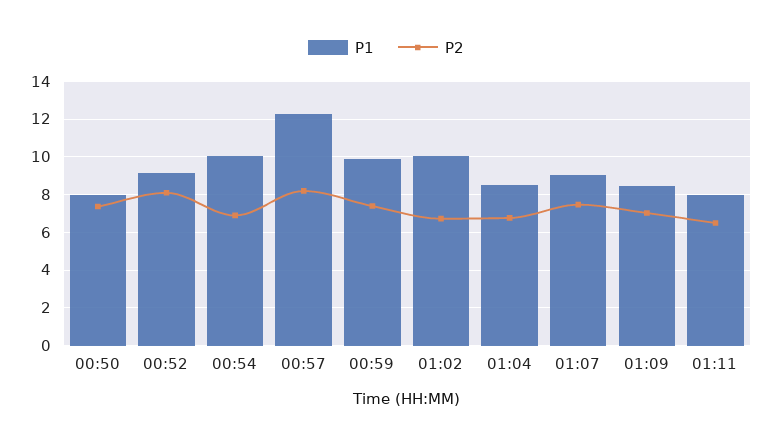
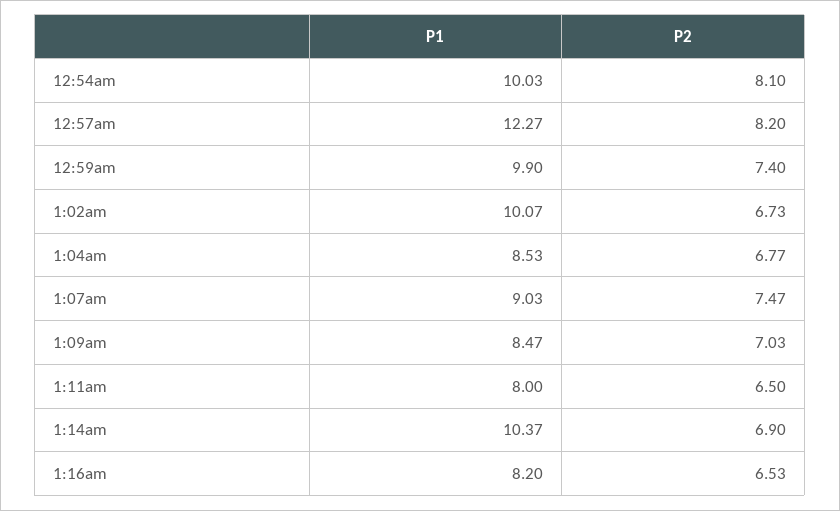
P1, 00:50: 8 -> none
P2, 00:50: 7.5 -> none
P1, 00:52: 9 -> none
P2, 00:52: 8 -> none
P2, 00:54: 7 -> 8.1
P1, 1:14am: none -> 10.37
P2, 1:14am: none -> 6.9
P1, 1:16am: none -> 8.2
P2, 1:16am: none -> 6.53

